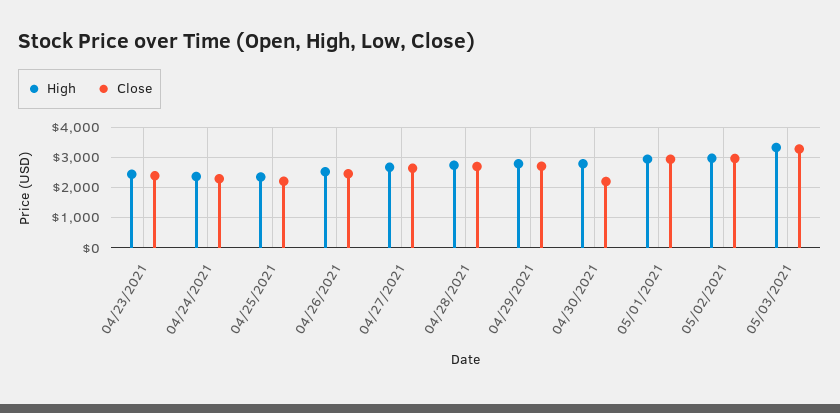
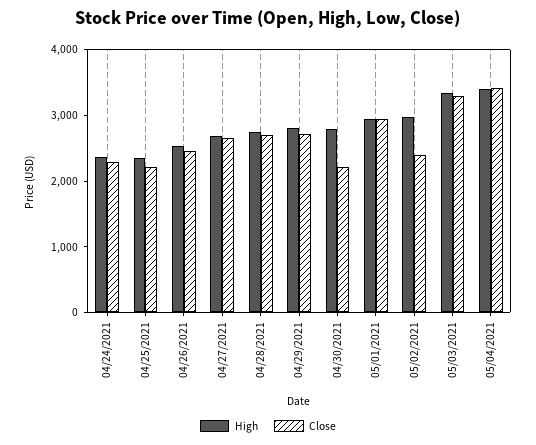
High, 04/23/2021: 2400 -> none
Close, 04/23/2021: 2400 -> none
Close, 05/02/2021: 3000 -> 2400
High, 05/04/2021: none -> 3400
Close, 05/04/2021: none -> 3400

